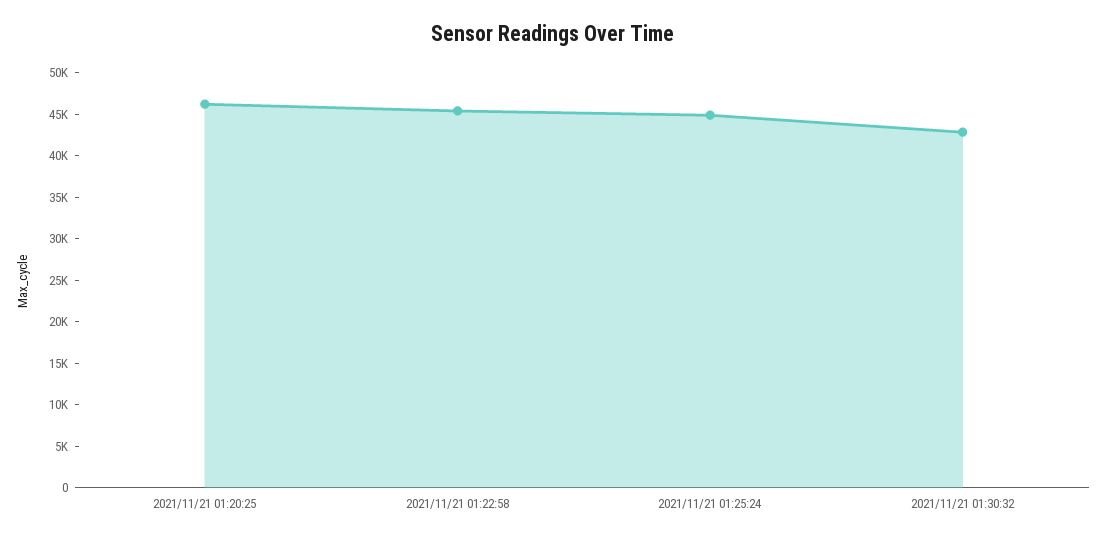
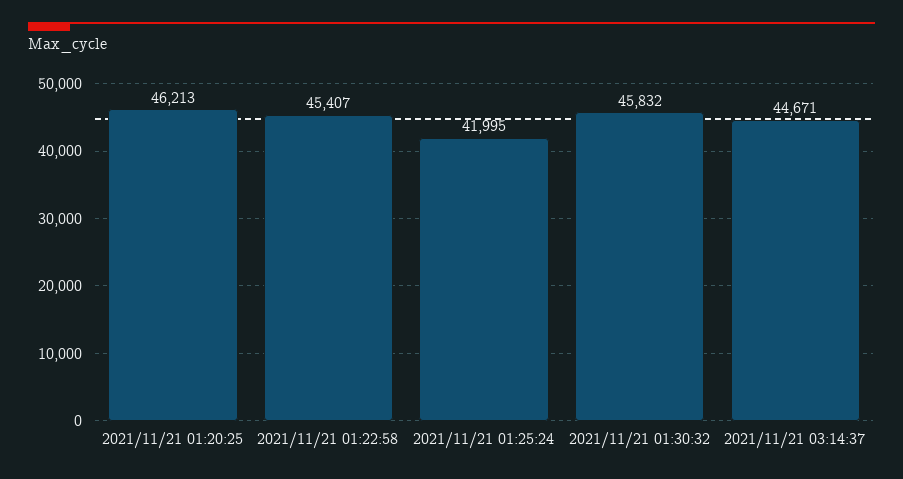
2021/11/21 01:25:24: 45000 -> 41995
2021/11/21 01:30:32: 43000 -> 45832
2021/11/21 03:14:37: none -> 44671

